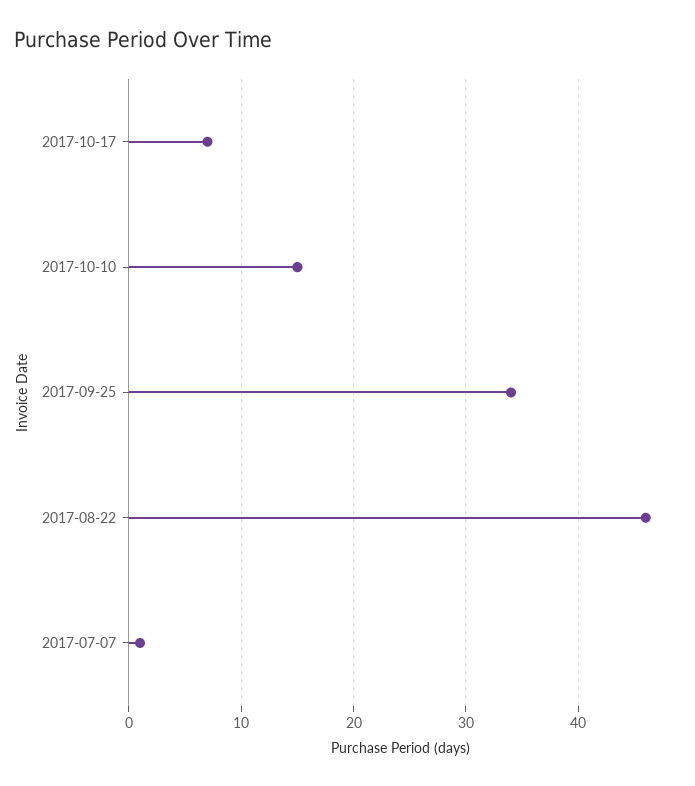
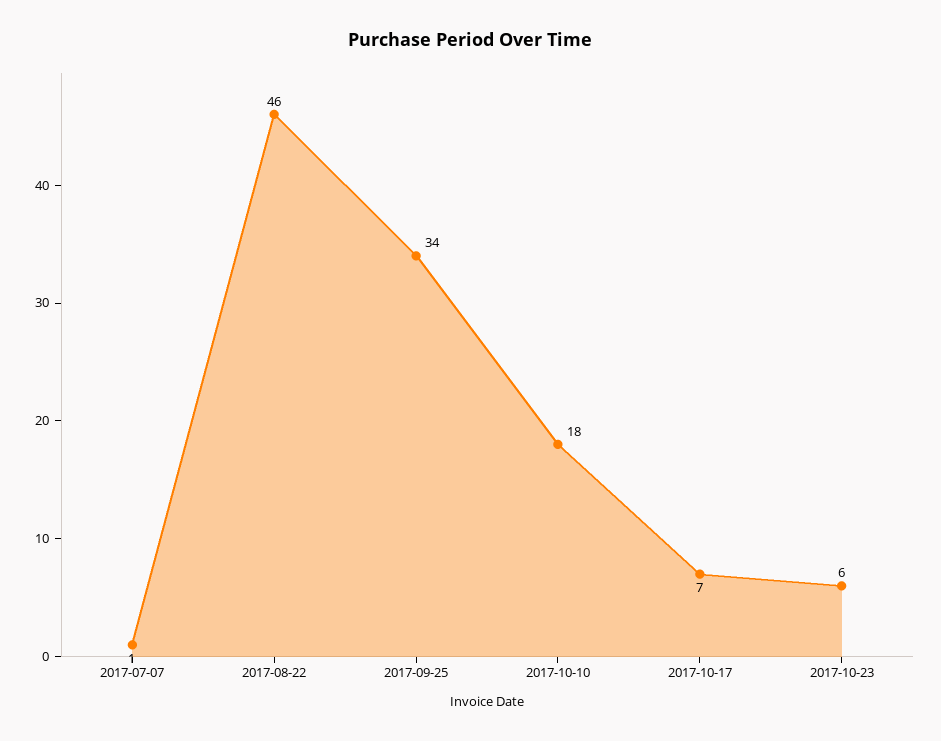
2017-10-10: 15 -> 18
2017-10-23: none -> 6

